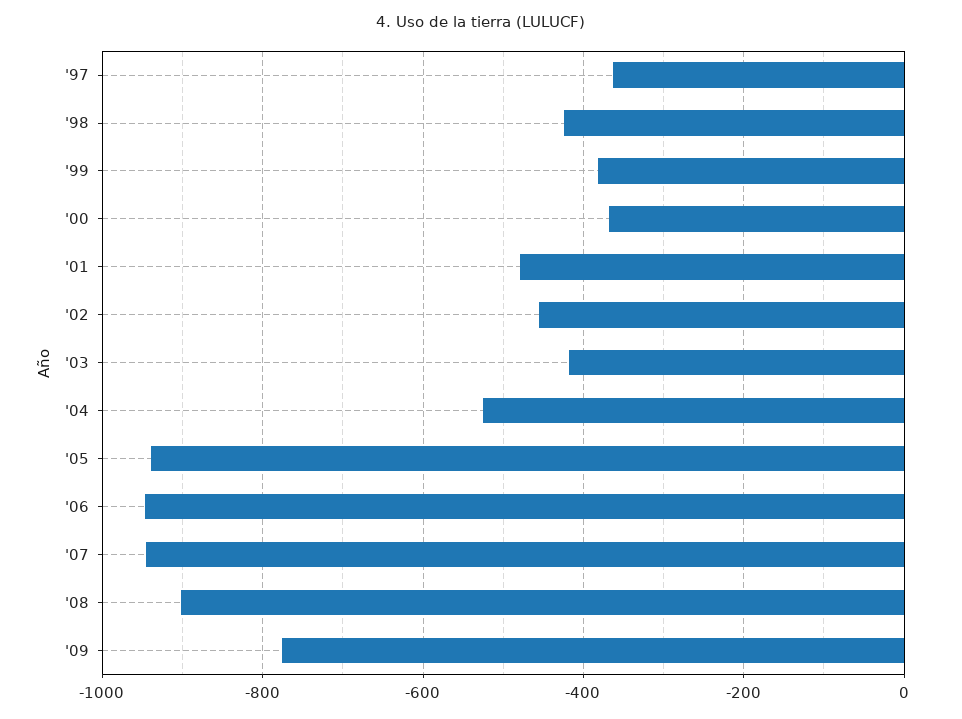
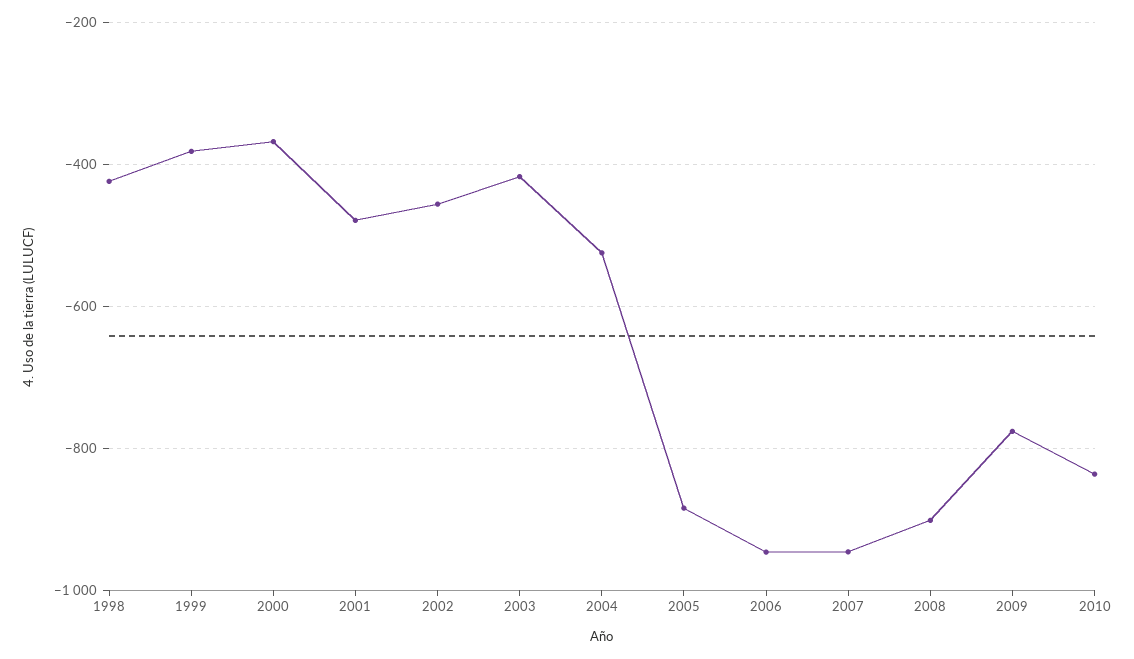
'97: -360 -> none
'05: -940 -> -880
2010: none -> -840

